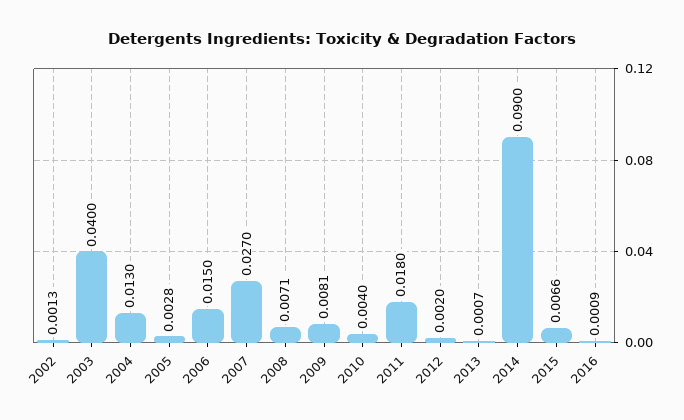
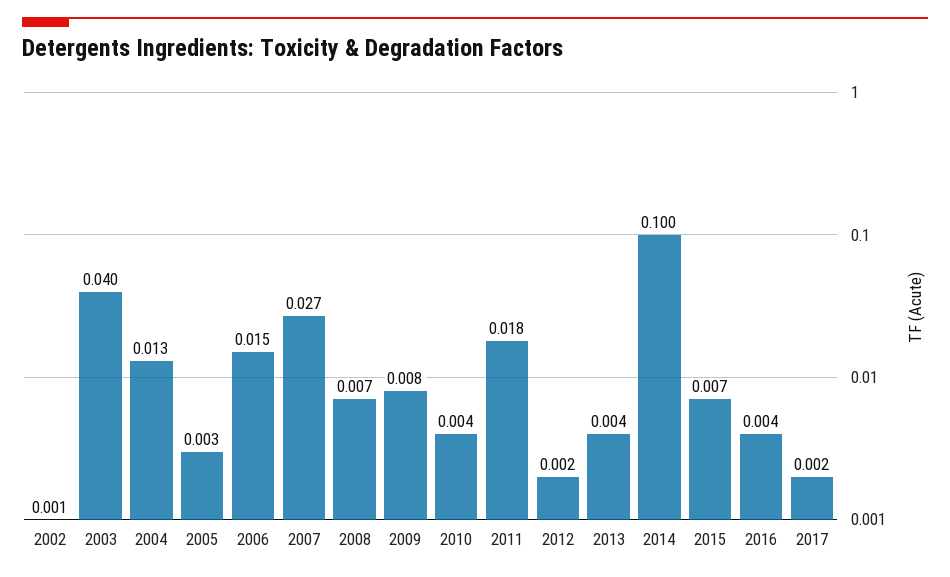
2013: 0.0007 -> 0.004
2014: 0.09 -> 0.1
2016: 0.0009 -> 0.004
2017: none -> 0.002

